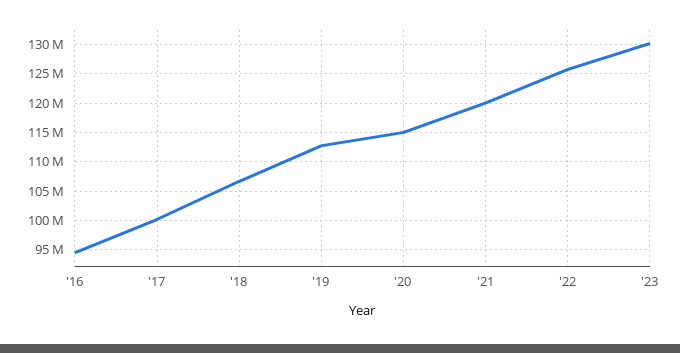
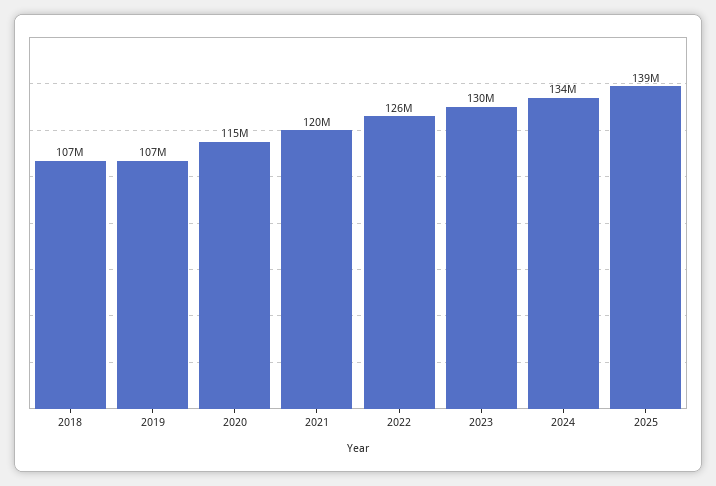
'16: 95000000 -> none
'17: 100000000 -> none
'19: 112500000 -> 107000000
2024: none -> 134000000
2025: none -> 139000000

